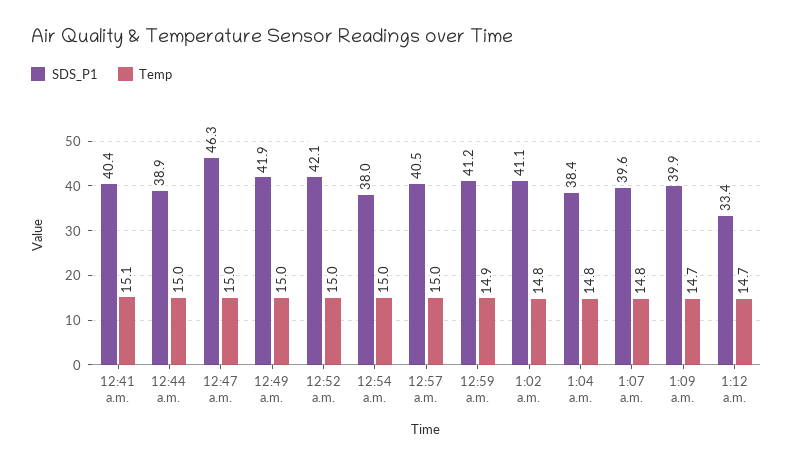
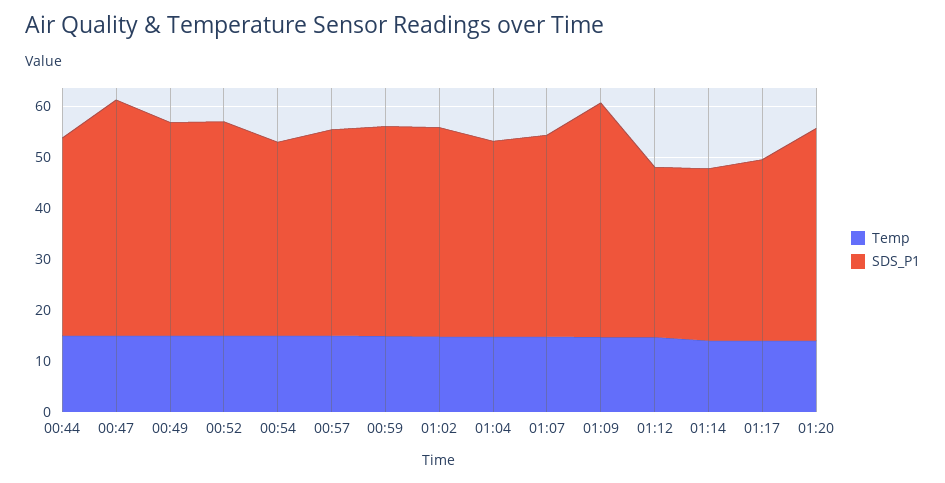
SDS_P1, 12:41 a.m.: 40.4 -> none
Temp, 12:41 a.m.: 15.1 -> none
SDS_P1, 1:09 a.m.: 39.9 -> 46
Temp, 01:14: none -> 14
SDS_P1, 01:14: none -> 34
Temp, 01:17: none -> 14
SDS_P1, 01:17: none -> 36
Temp, 01:20: none -> 14
SDS_P1, 01:20: none -> 42

